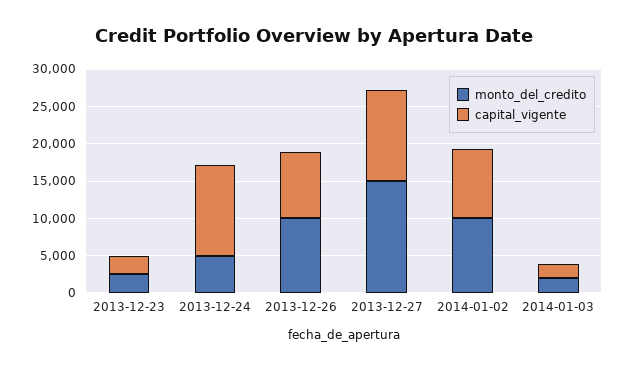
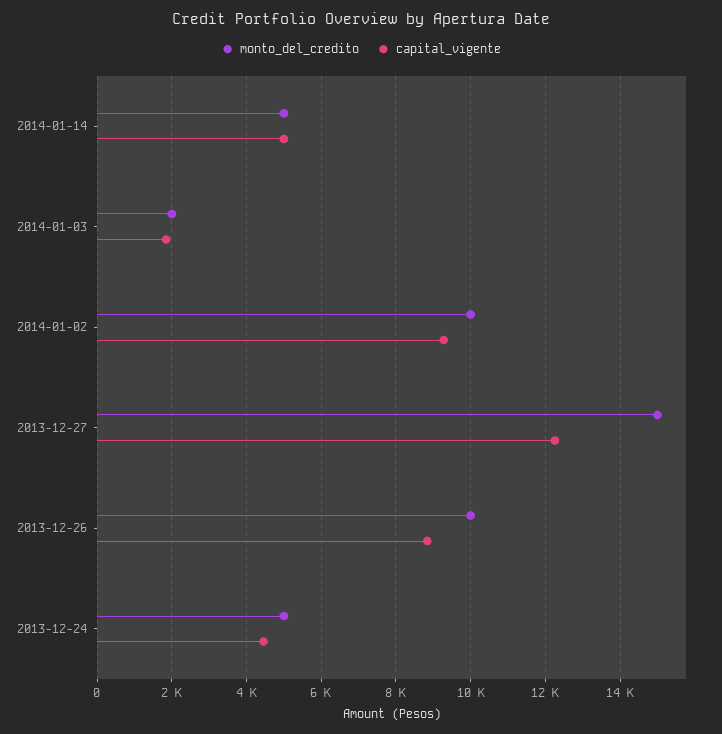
monto_del_credito, 2013-12-23: 2500 -> none
capital_vigente, 2013-12-23: 2500 -> none
capital_vigente, 2013-12-24: 12500 -> 4400
monto_del_credito, 2014-01-14: none -> 5000
capital_vigente, 2014-01-14: none -> 5000

